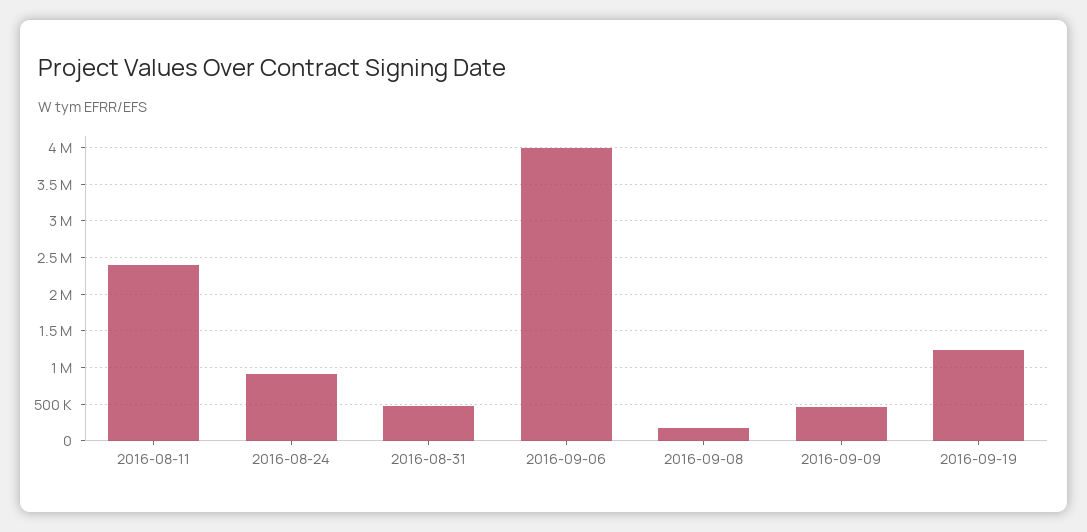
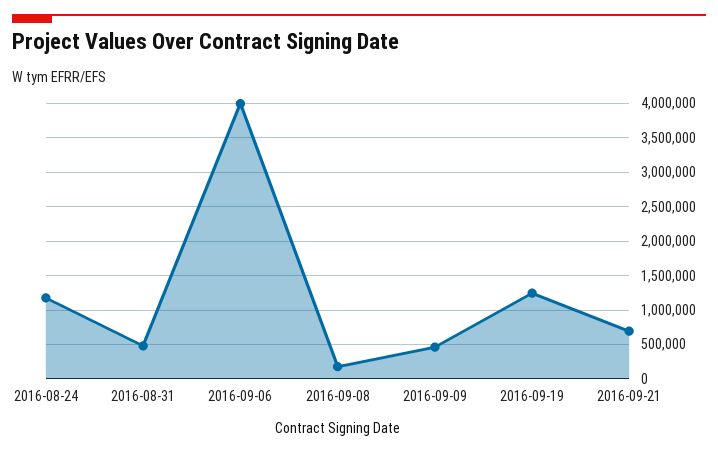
2016-08-11: 2400000 -> none
2016-08-24: 900000 -> 1200000
2016-09-21: none -> 700000

